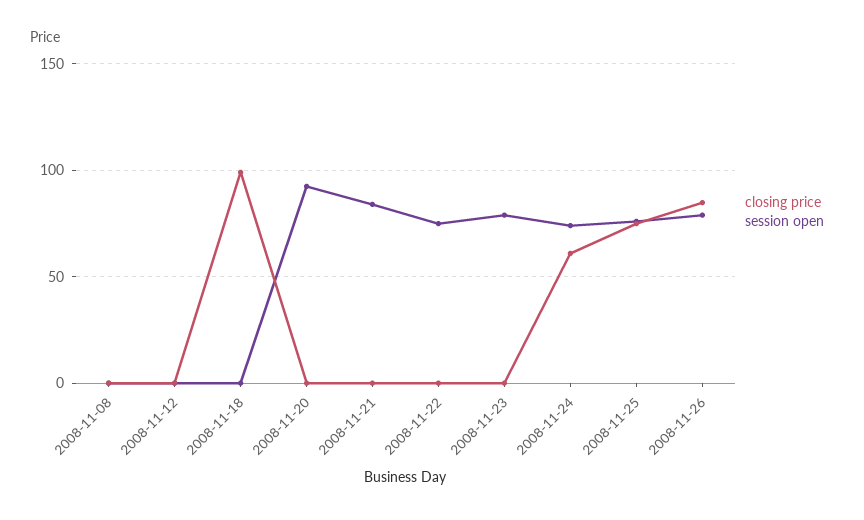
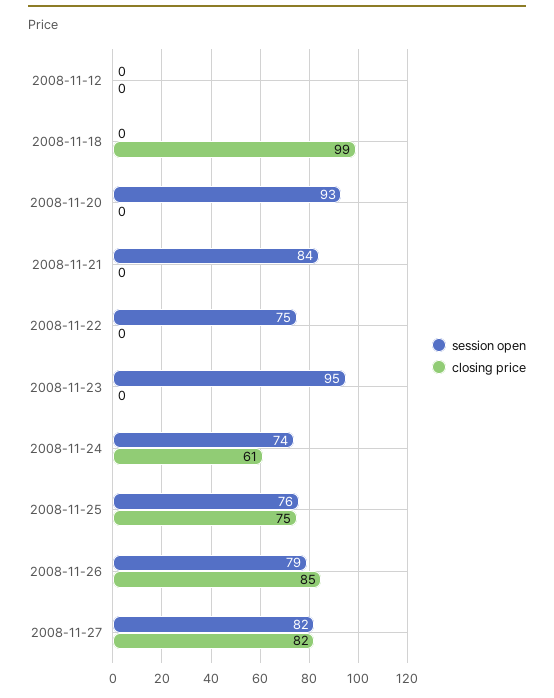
closing price, 2008-11-08: 0 -> none
session open, 2008-11-08: 0 -> none
session open, 2008-11-23: 80 -> 95
session open, 2008-11-27: none -> 82
closing price, 2008-11-27: none -> 82

